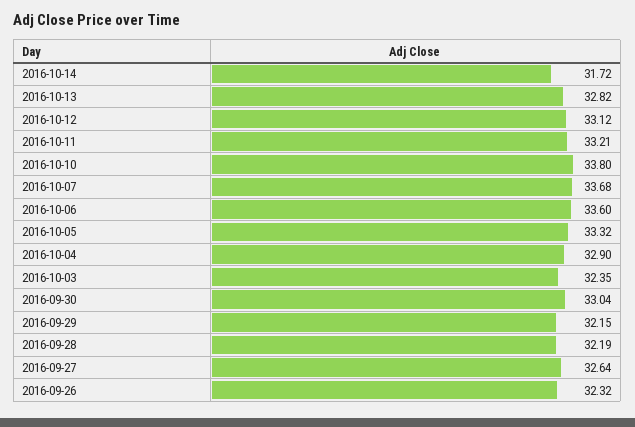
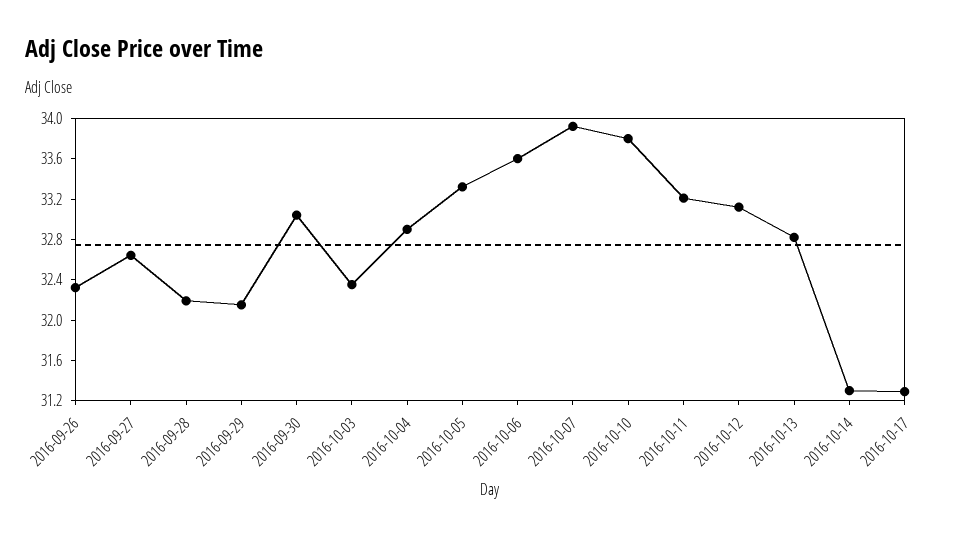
2016-10-14: 31.72 -> 31.3
2016-10-07: 33.68 -> 33.9
2016-10-17: none -> 31.3

